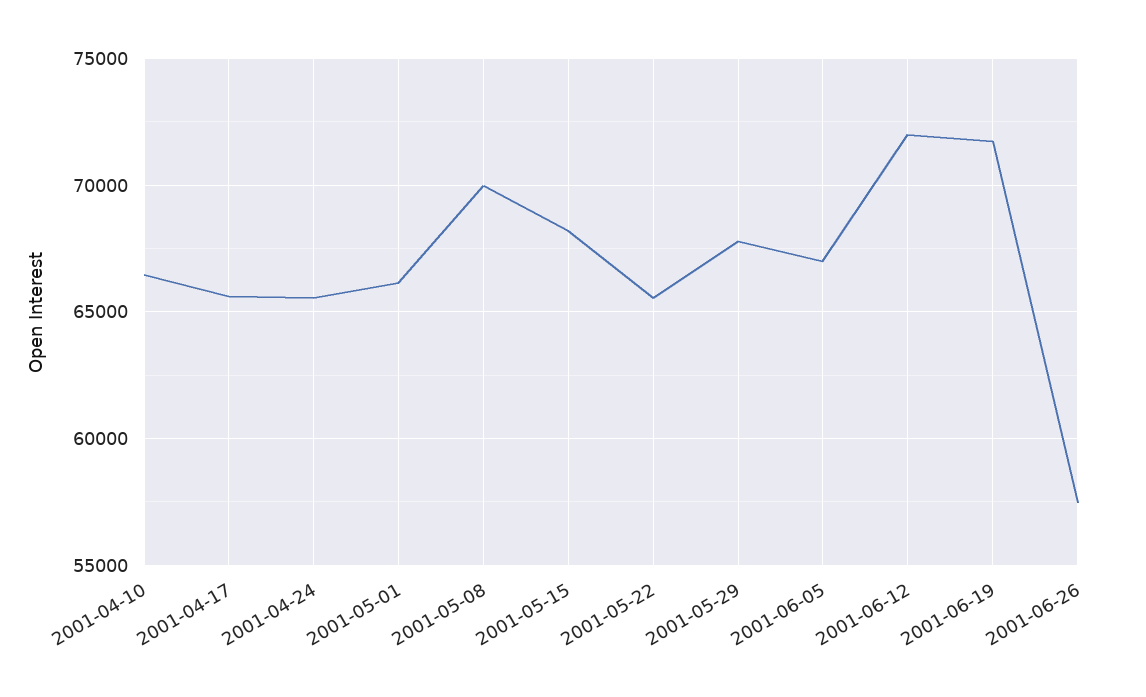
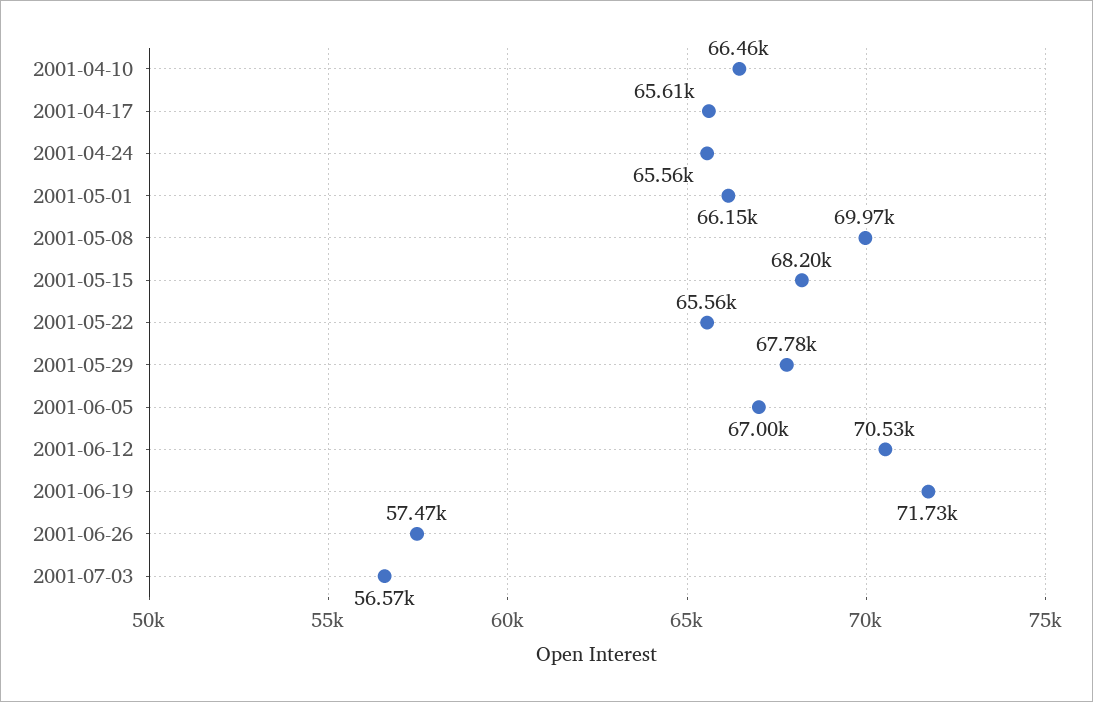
2001-06-12: 72000 -> 70530
2001-07-03: none -> 56570

